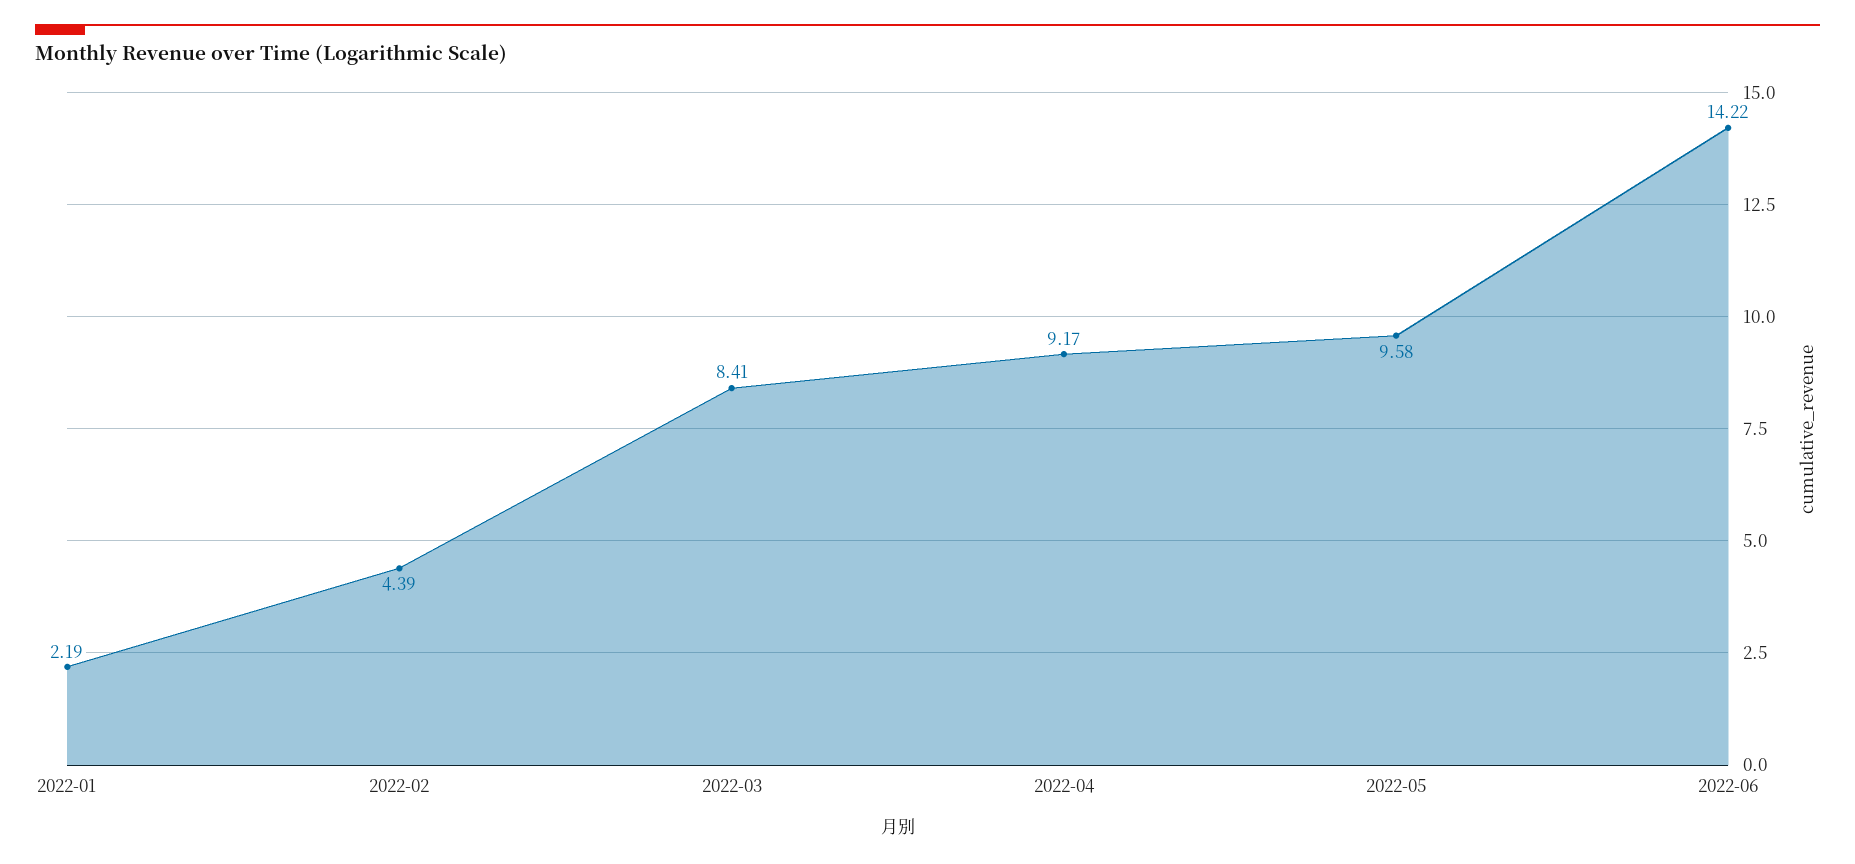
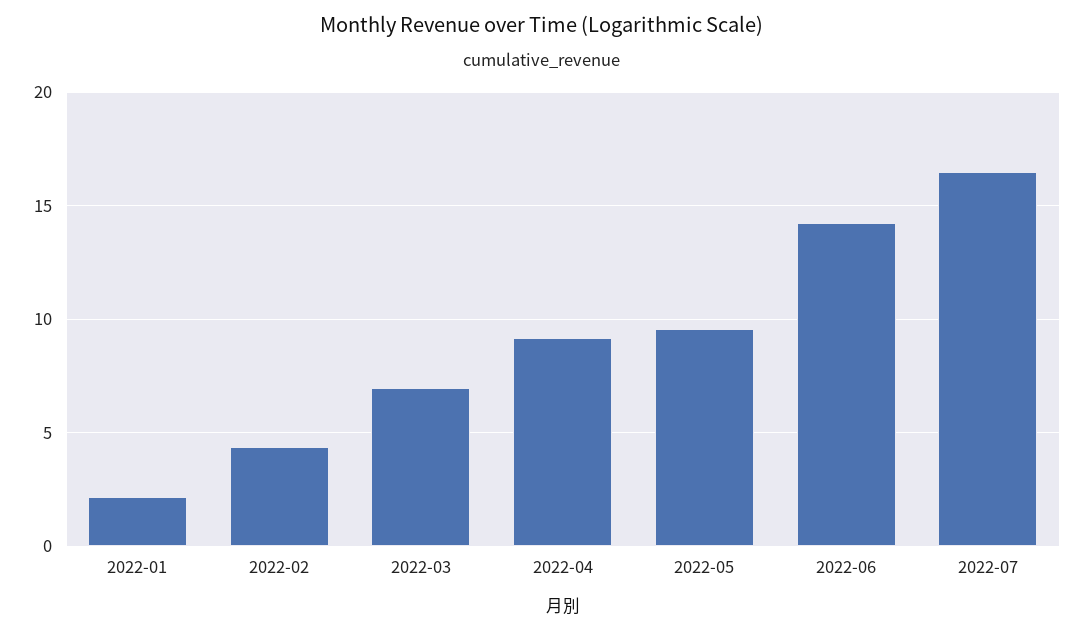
2022-03: 8.41 -> 7
2022-07: none -> 16.5

